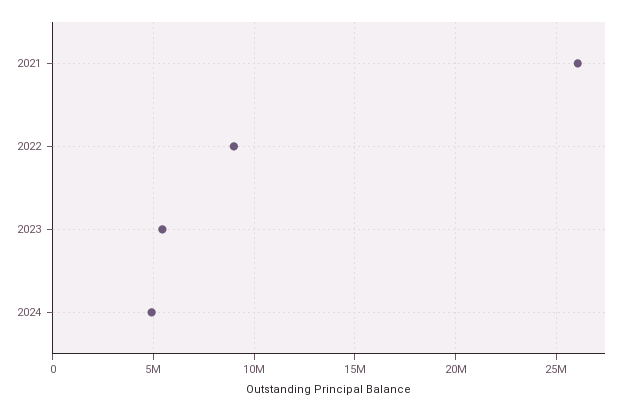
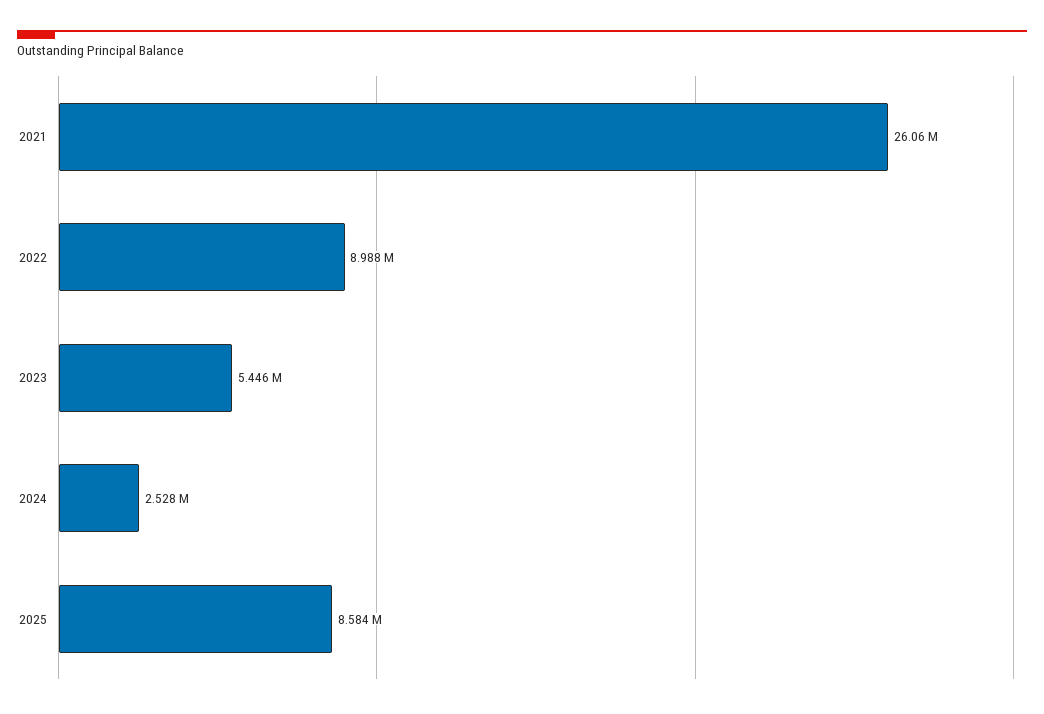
2024: 5000000 -> 2528000
2025: none -> 8584000

